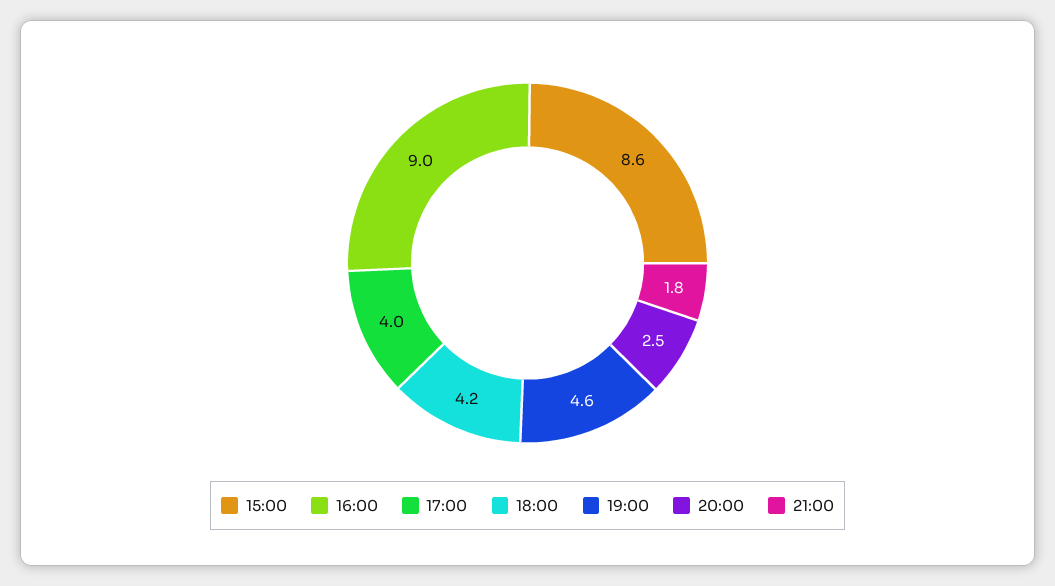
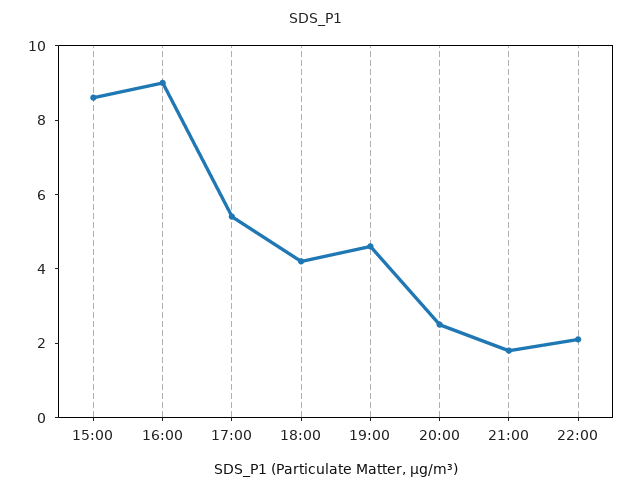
17:00: 4 -> 5.5
22:00: none -> 2

